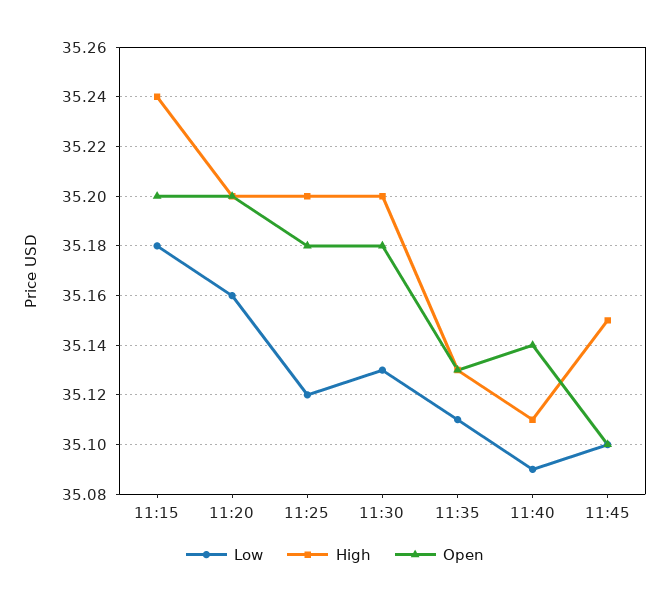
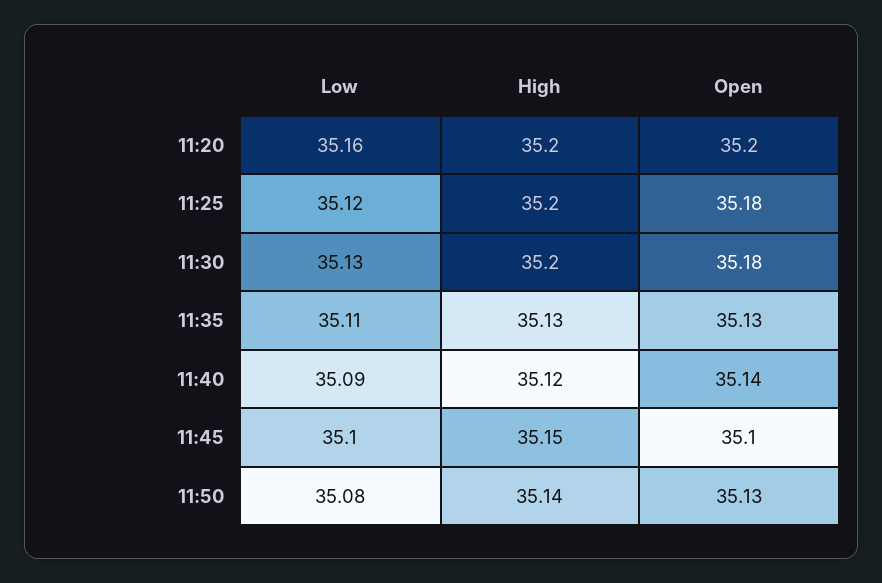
Low, 11:15: 35.18 -> none
High, 11:15: 35.24 -> none
Open, 11:15: 35.2 -> none
High, 11:40: 35.11 -> 35.12
Low, 11:50: none -> 35.08
High, 11:50: none -> 35.14
Open, 11:50: none -> 35.13

